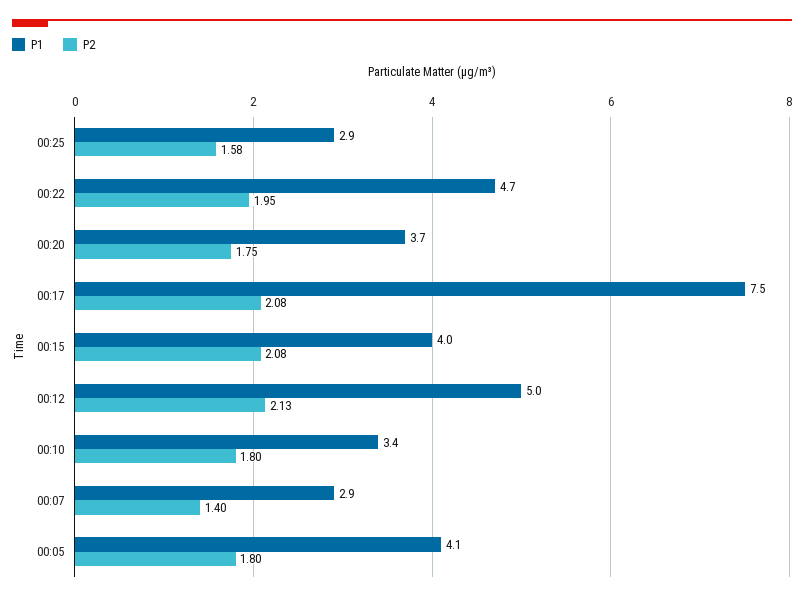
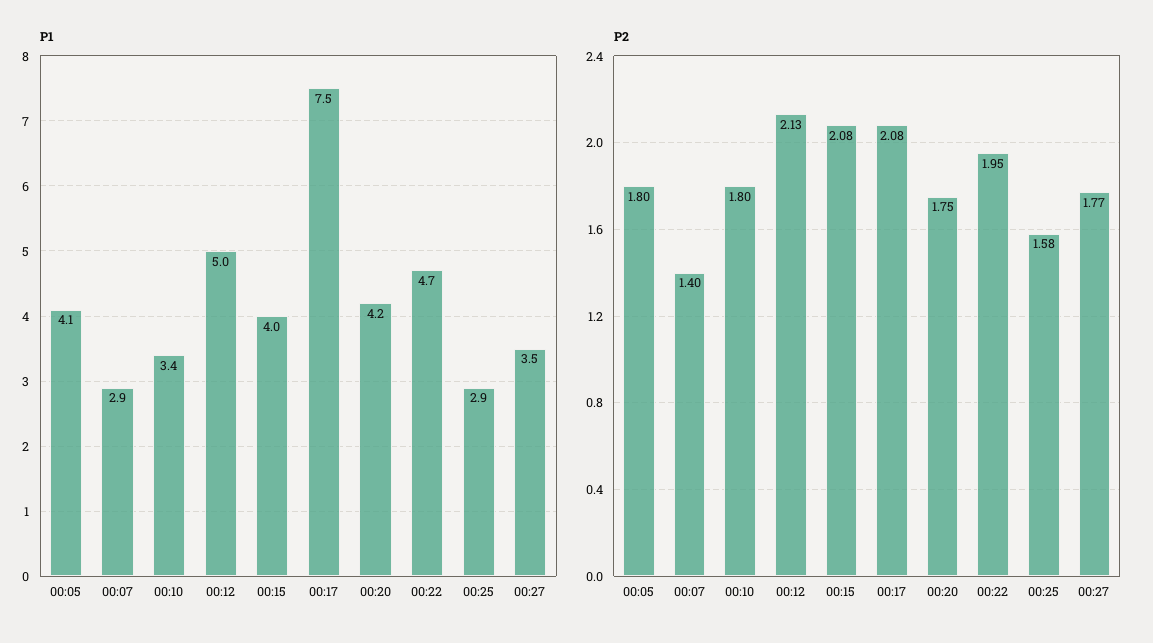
P1, 00:20: 3.7 -> 4.2
P1, 00:27: none -> 3.5
P2, 00:27: none -> 1.77

